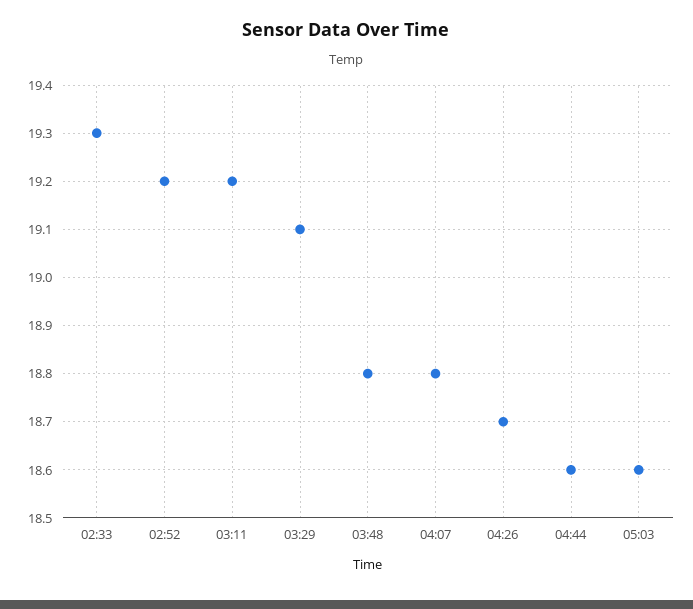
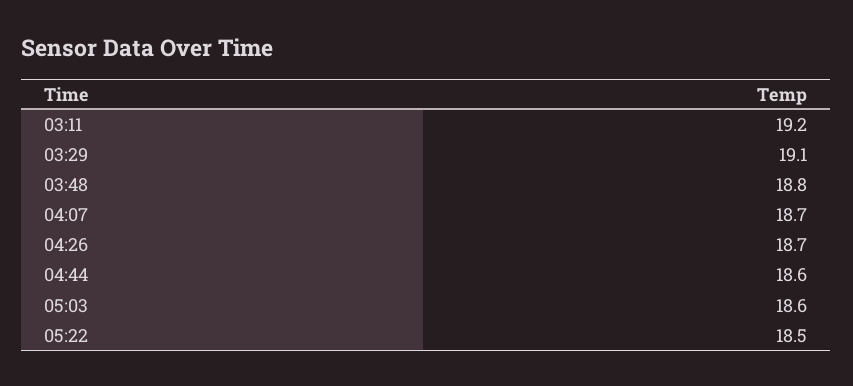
02:33: 19.3 -> none
02:52: 19.2 -> none
04:07: 18.8 -> 18.7
05:22: none -> 18.5

